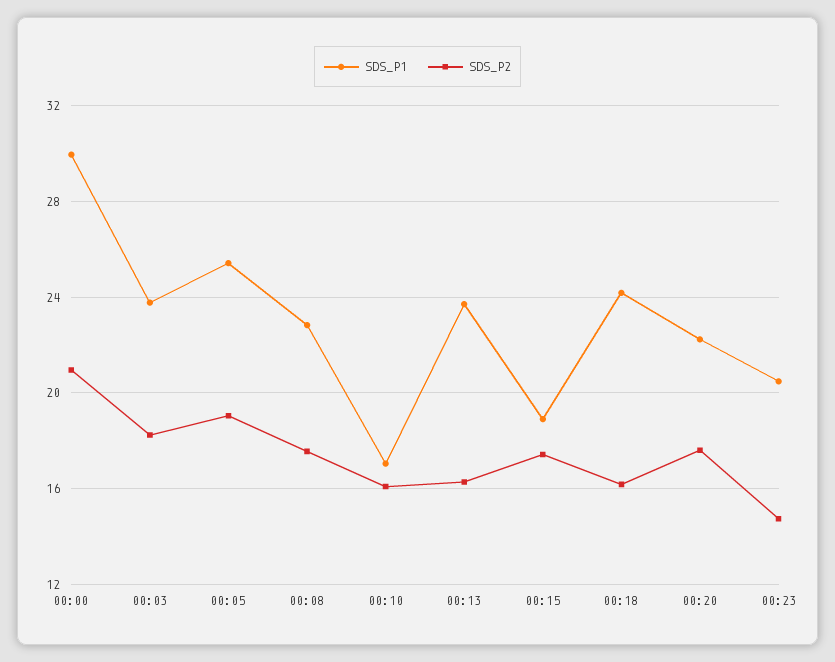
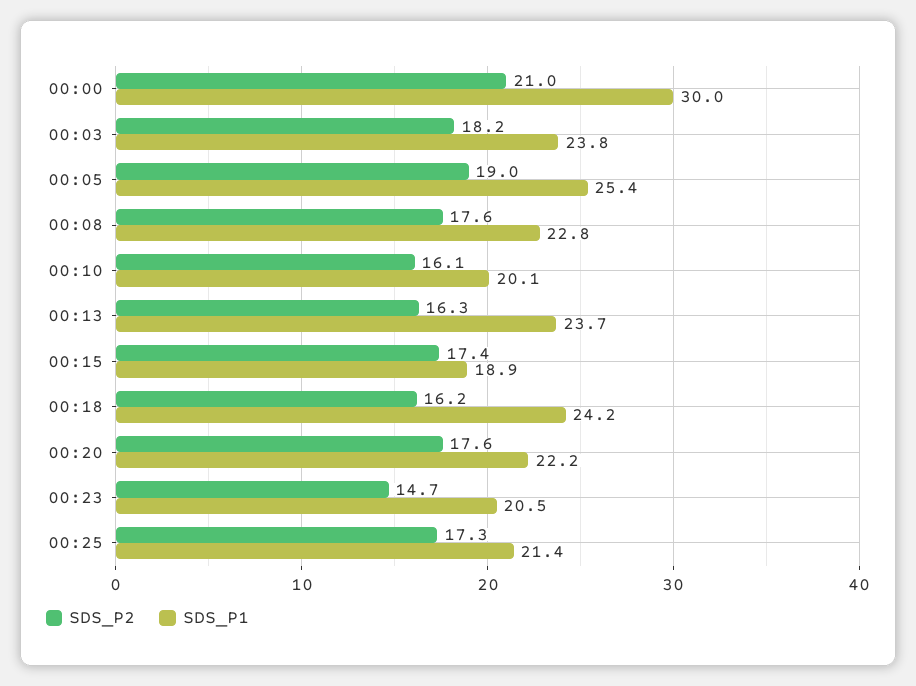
SDS_P1, 00:10: 17 -> 20.1
SDS_P2, 00:25: none -> 17.3
SDS_P1, 00:25: none -> 21.4

